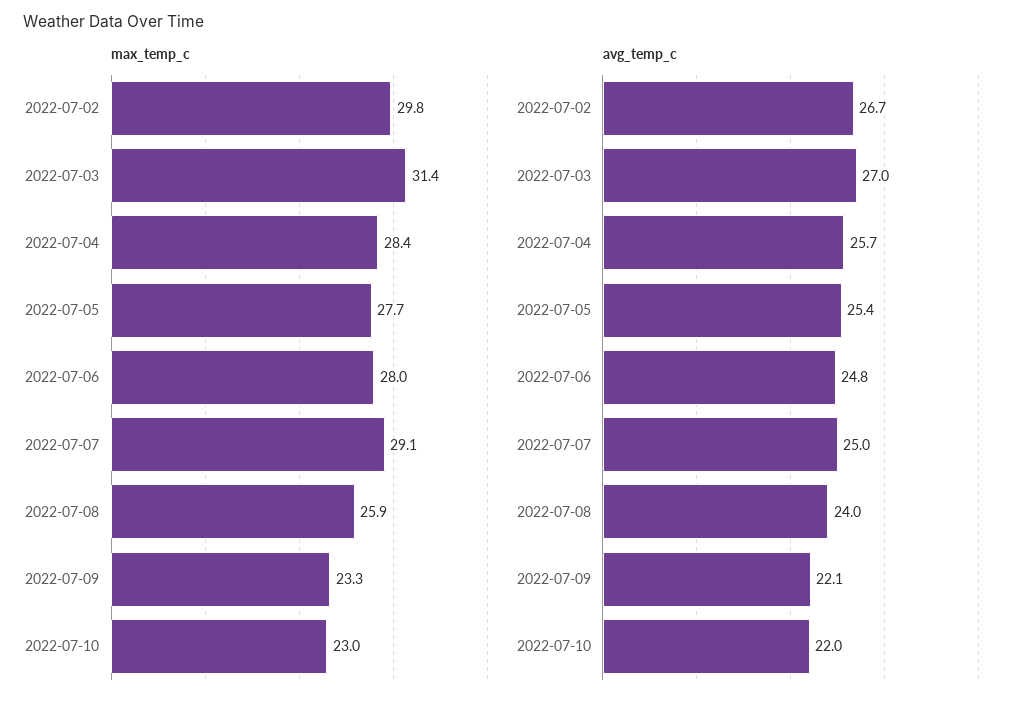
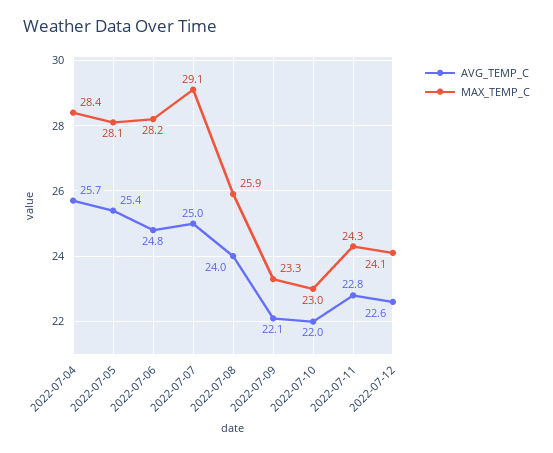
max_temp_c, 2022-07-02: 29.8 -> none
max_temp_c, 2022-07-03: 31.4 -> none
max_temp_c, 2022-07-05: 27.7 -> 28.1
max_temp_c, 2022-07-06: 28 -> 28.2
avg_temp_c, 2022-07-02: 26.7 -> none
avg_temp_c, 2022-07-03: 27 -> none
avg_temp_c, 2022-07-11: none -> 22.8
max_temp_c, 2022-07-11: none -> 24.3
avg_temp_c, 2022-07-12: none -> 22.6
max_temp_c, 2022-07-12: none -> 24.1

